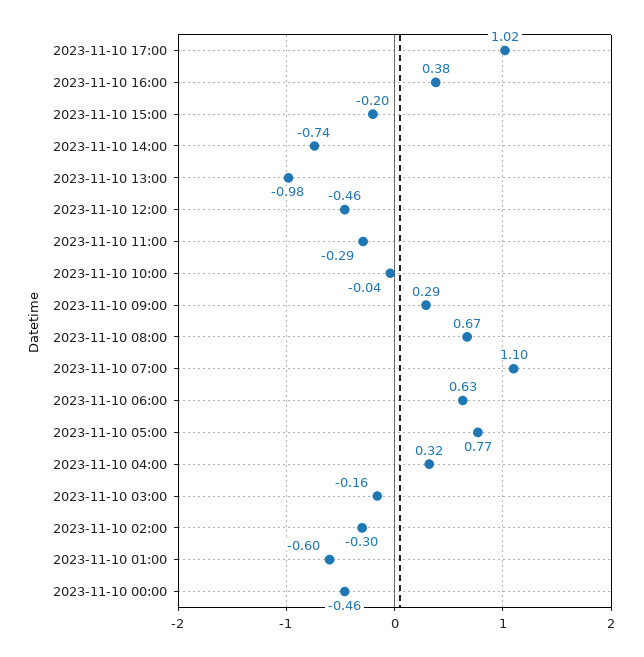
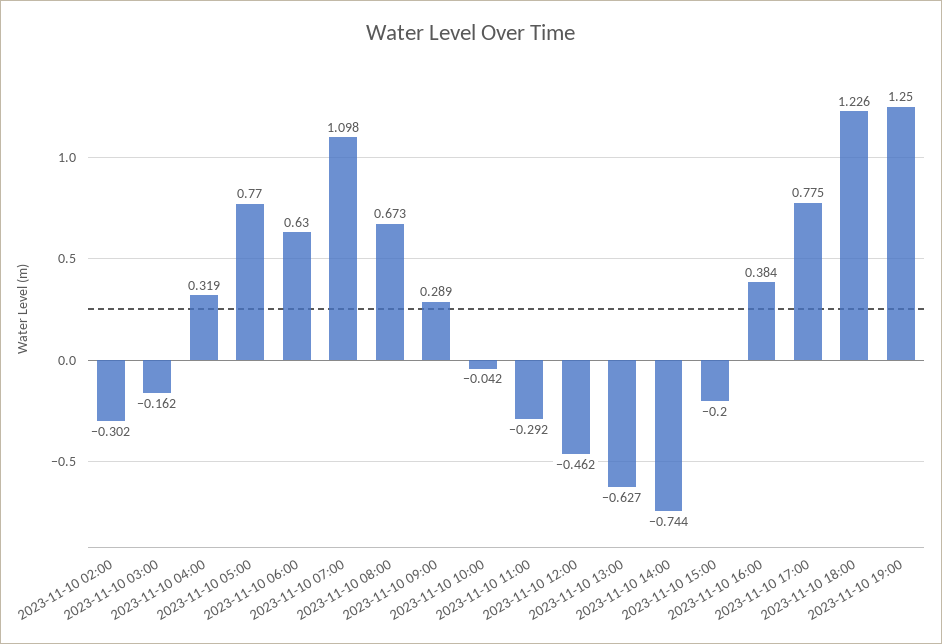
2023-11-10 17:00: 1.02 -> 0.775
2023-11-10 13:00: -0.98 -> -0.627
2023-11-10 01:00: -0.6 -> none
2023-11-10 00:00: -0.46 -> none
2023-11-10 18:00: none -> 1.226
2023-11-10 19:00: none -> 1.25

